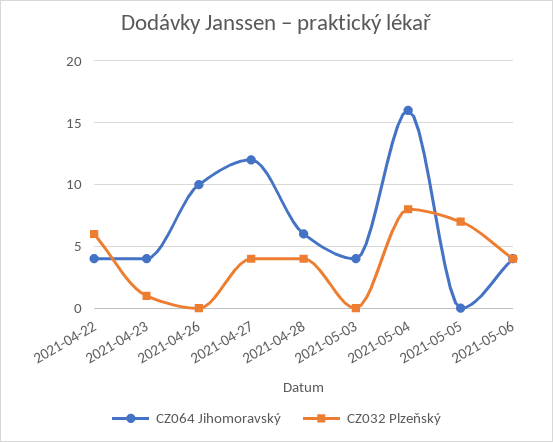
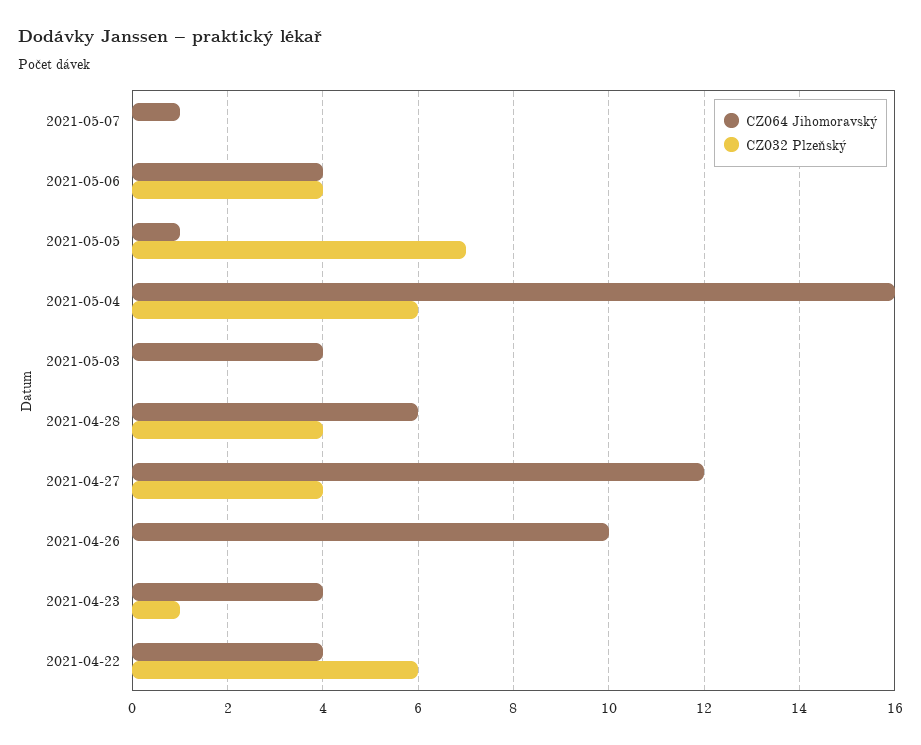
CZ032 Plzeňský, 2021-05-04: 8 -> 6
CZ064 Jihomoravský, 2021-05-05: 0 -> 1
CZ064 Jihomoravský, 2021-05-07: none -> 1
CZ032 Plzeňský, 2021-05-07: none -> 0

